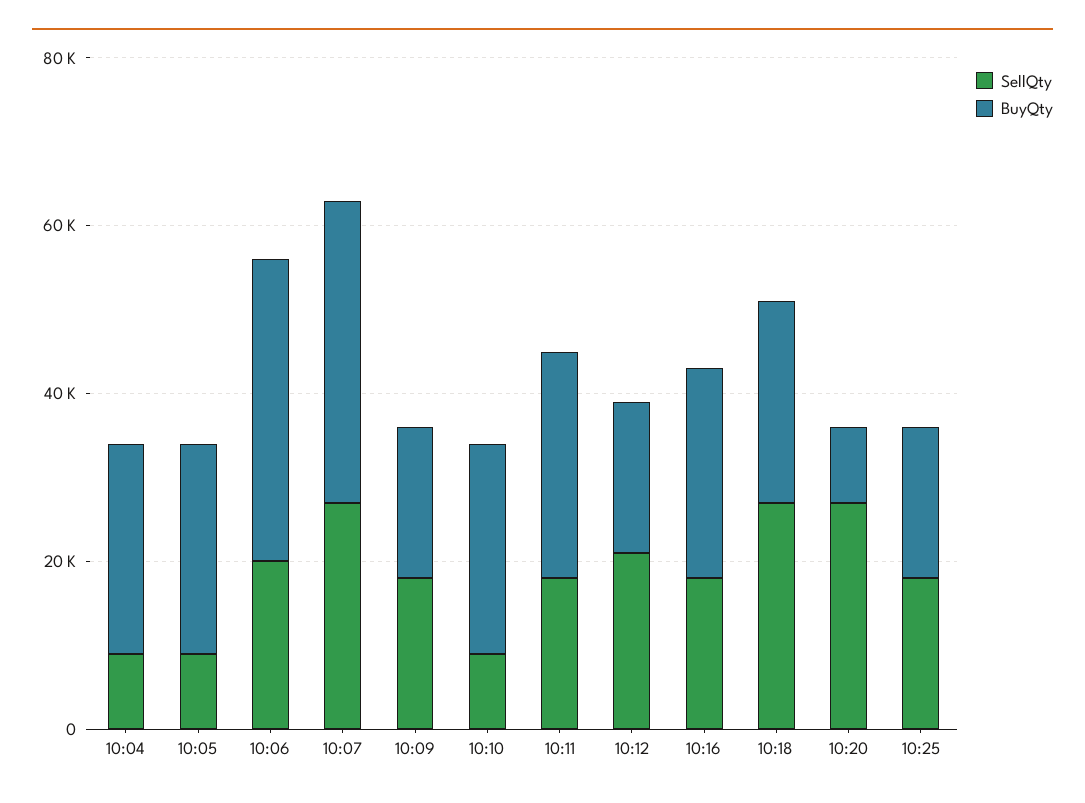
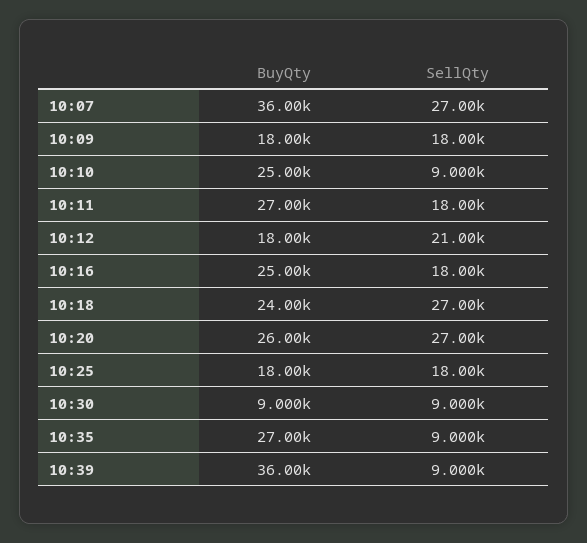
SellQty, 10:04: 10000 -> none
BuyQty, 10:04: 25000 -> none
SellQty, 10:05: 10000 -> none
BuyQty, 10:05: 25000 -> none
SellQty, 10:06: 20000 -> none
BuyQty, 10:06: 35000 -> none
BuyQty, 10:20: 10000 -> 26000
BuyQty, 10:30: none -> 9000
SellQty, 10:30: none -> 9000
BuyQty, 10:35: none -> 27000
SellQty, 10:35: none -> 9000
BuyQty, 10:39: none -> 36000
SellQty, 10:39: none -> 9000

